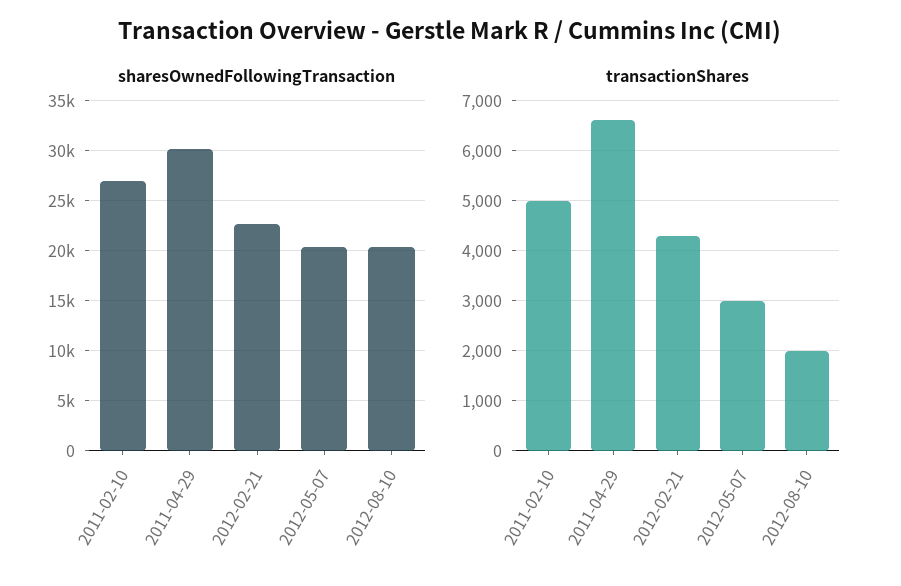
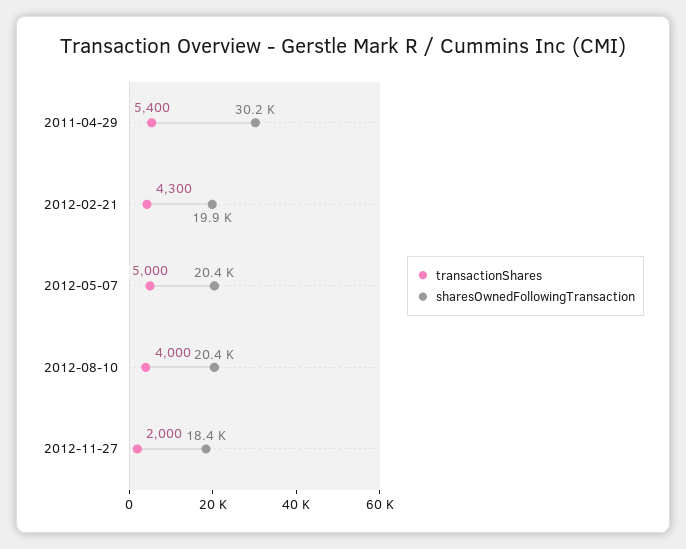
sharesOwnedFollowingTransaction, 2011-02-10: 27000 -> none
sharesOwnedFollowingTransaction, 2012-02-21: 23000 -> 19900
transactionShares, 2011-02-10: 5000 -> none
transactionShares, 2011-04-29: 6600 -> 5400
transactionShares, 2012-05-07: 3000 -> 5000
transactionShares, 2012-08-10: 2000 -> 4000
transactionShares, 2012-11-27: none -> 2000
sharesOwnedFollowingTransaction, 2012-11-27: none -> 18400

